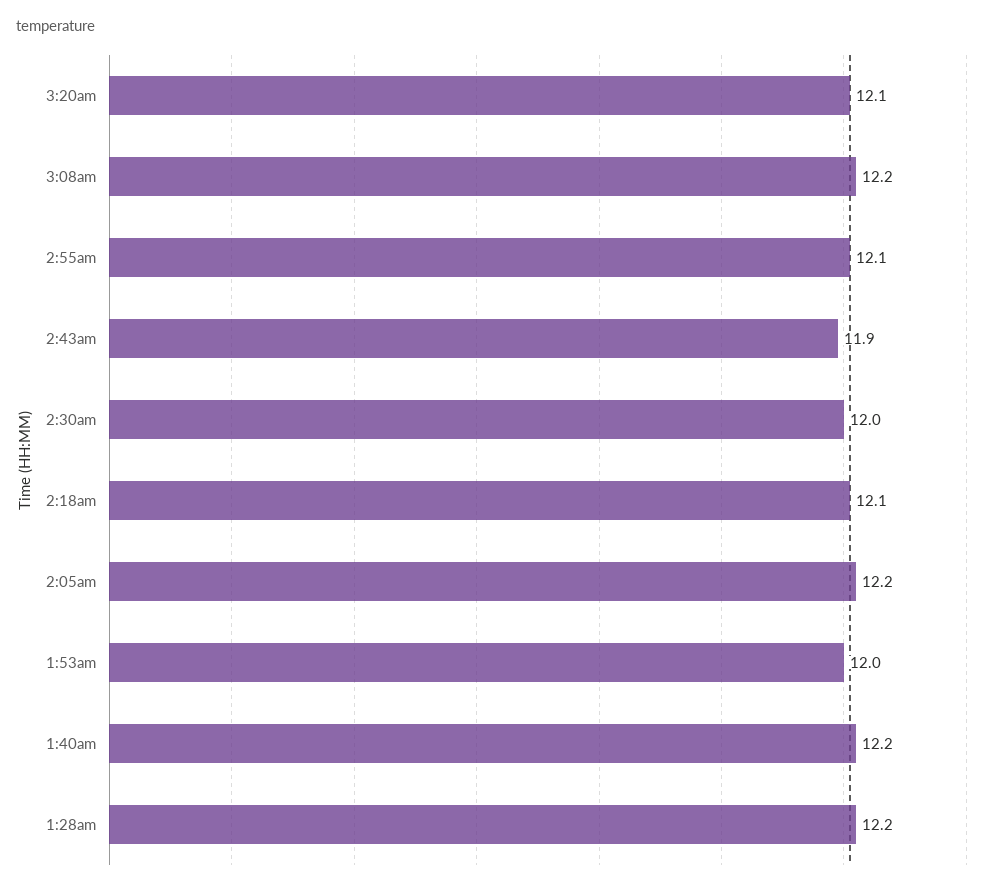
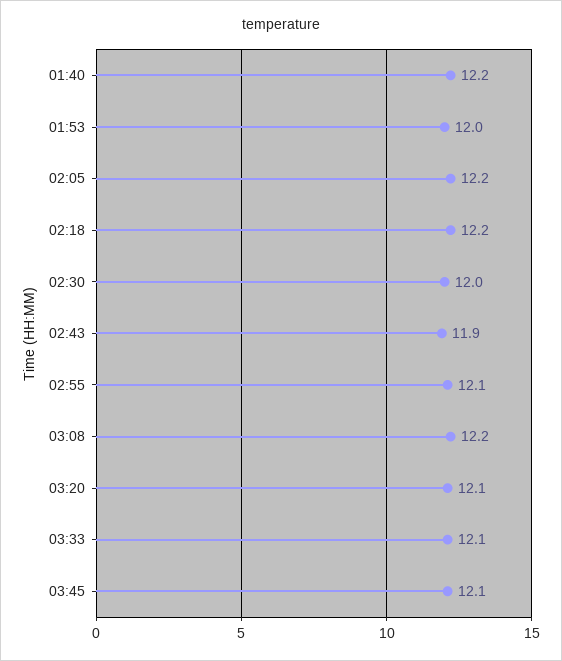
2:18am: 12.1 -> 12.2
1:28am: 12.2 -> none
03:33: none -> 12.1
03:45: none -> 12.1

